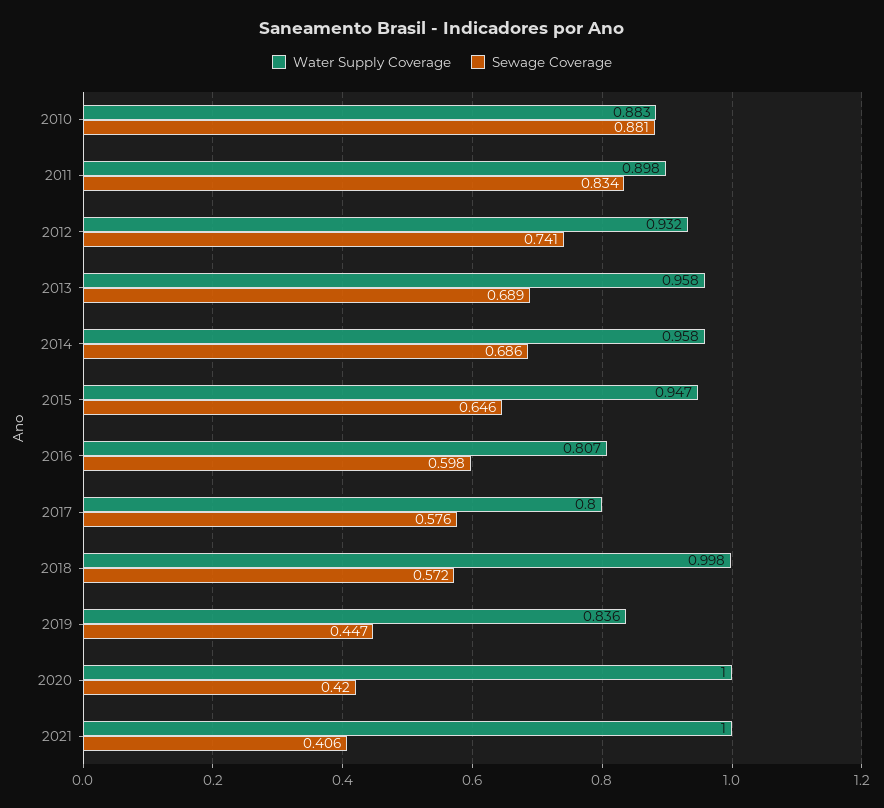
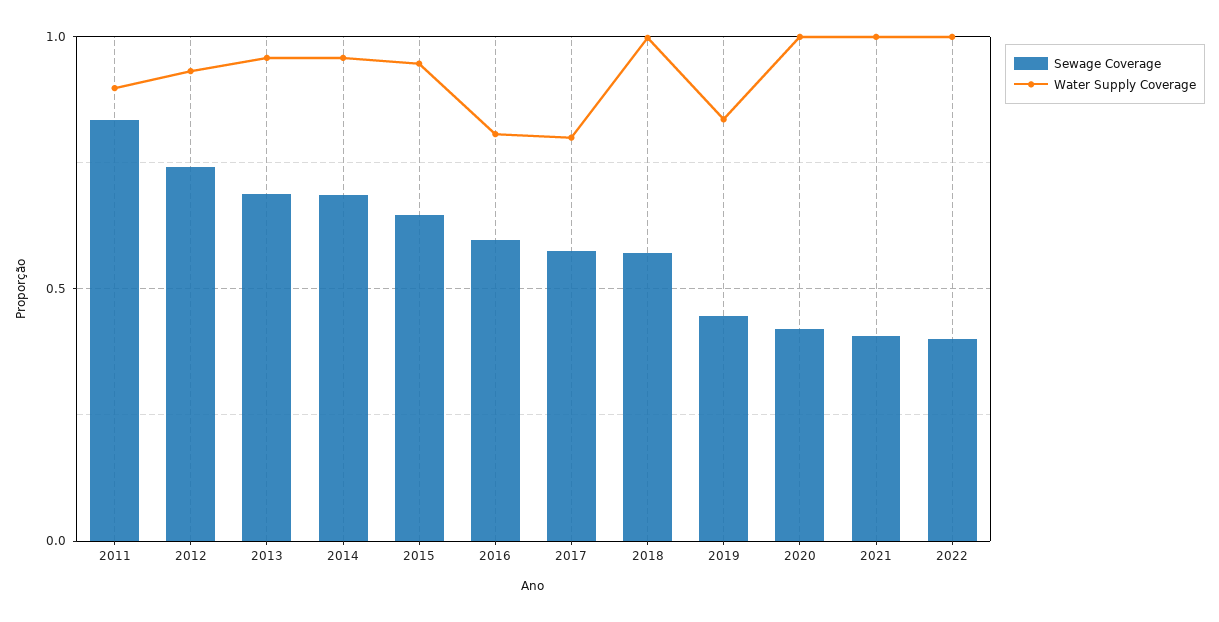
Water Supply Coverage, 2010: 0.883 -> none
Sewage Coverage, 2010: 0.881 -> none
Sewage Coverage, 2022: none -> 0.4
Water Supply Coverage, 2022: none -> 1

